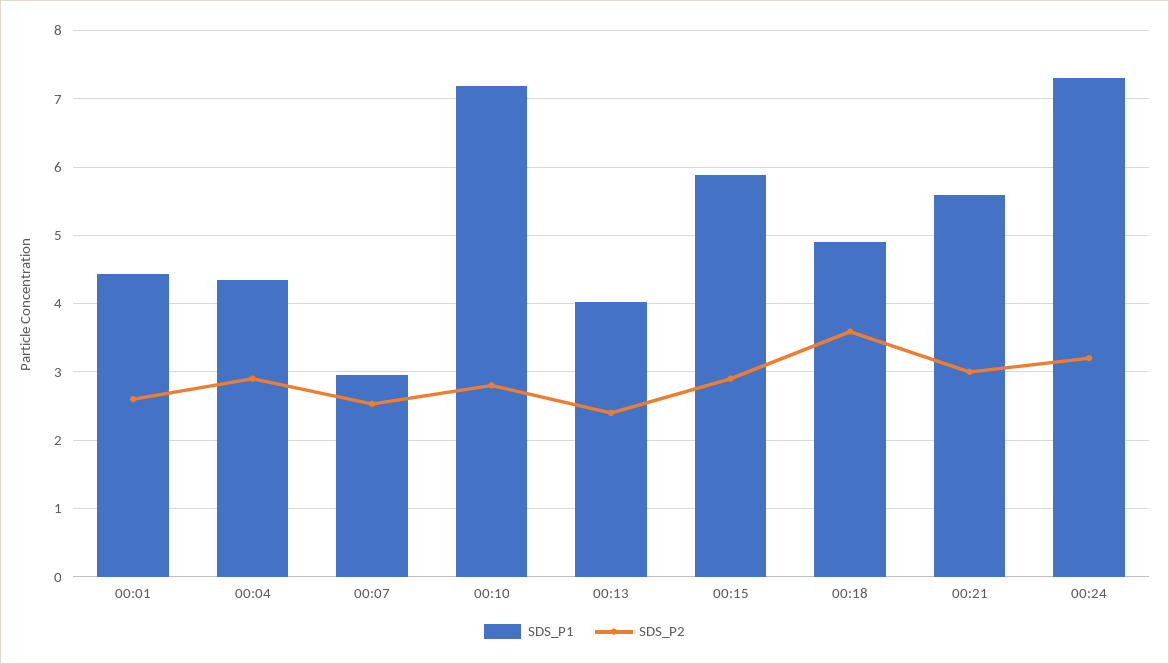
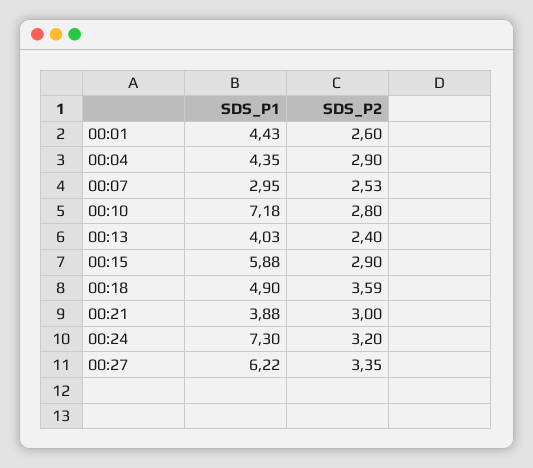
SDS_P1, 00:21: 5.6 -> 3.88
SDS_P1, 00:27: none -> 6.22
SDS_P2, 00:27: none -> 3.35

